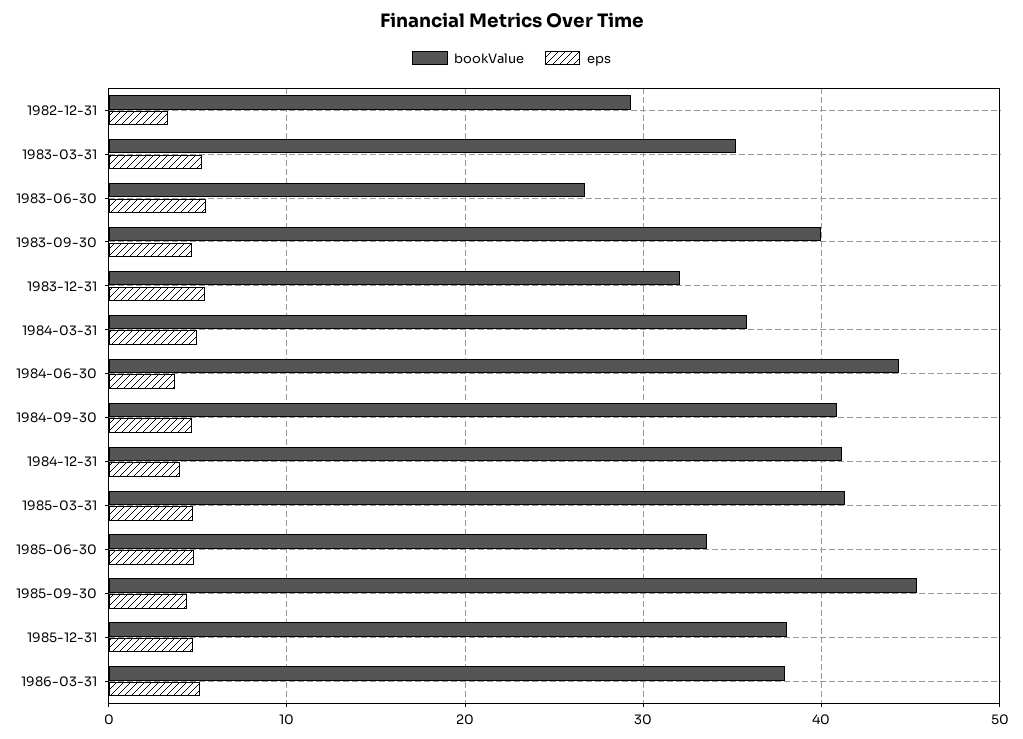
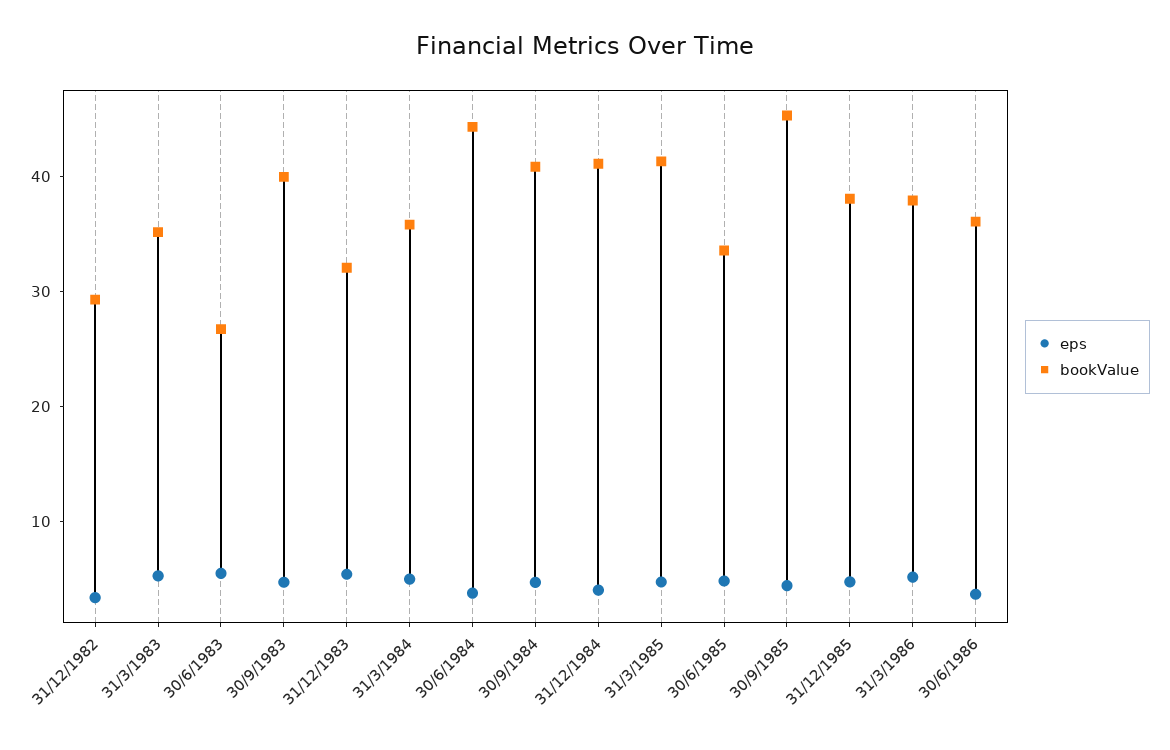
eps, 30/6/1986: none -> 4
bookValue, 30/6/1986: none -> 36

